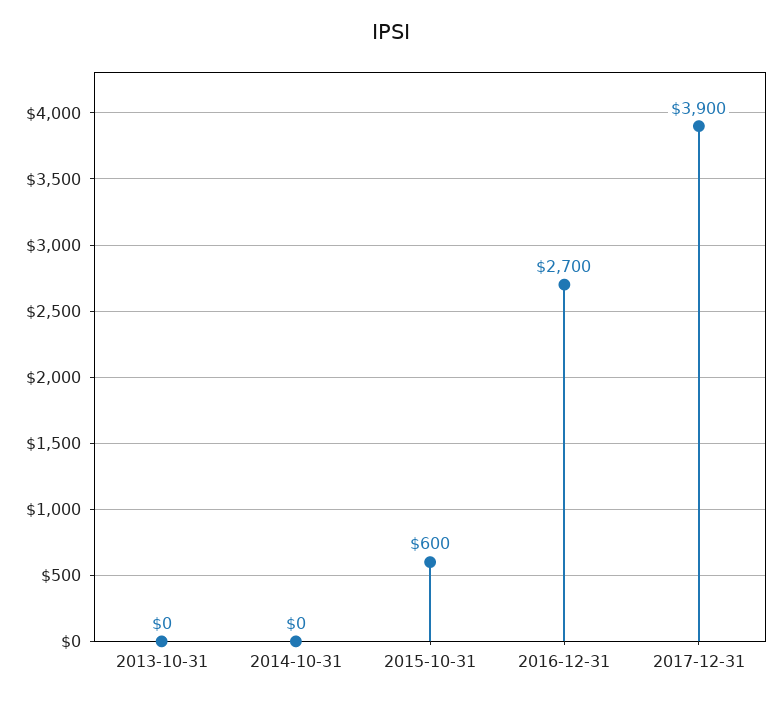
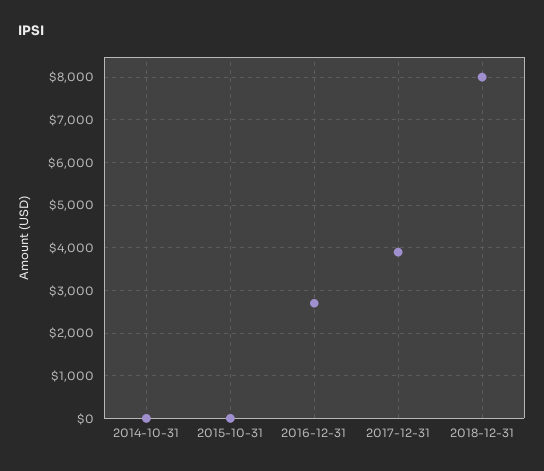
2013-10-31: 0 -> none
2015-10-31: 600 -> 0
2018-12-31: none -> 8000

